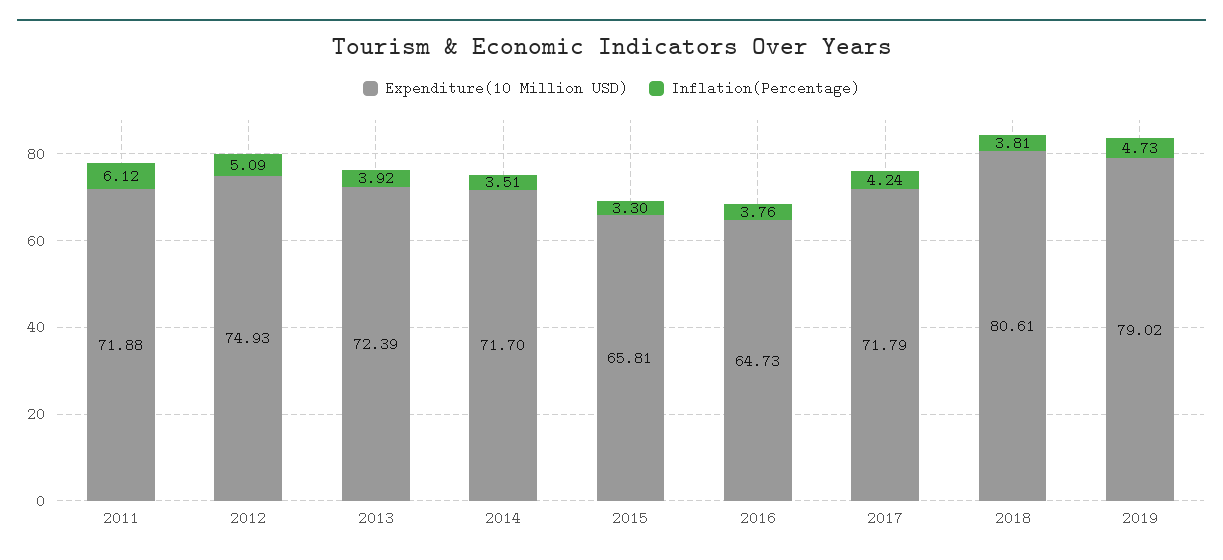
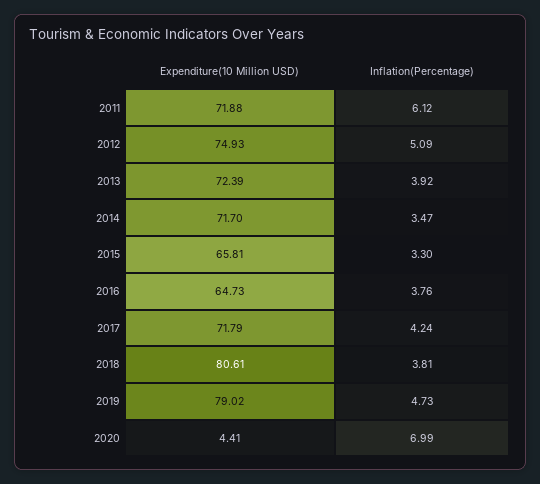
Inflation(Percentage), 2014: 3.51 -> 3.47
Expenditure(10 Million USD), 2020: none -> 4.41
Inflation(Percentage), 2020: none -> 6.99

